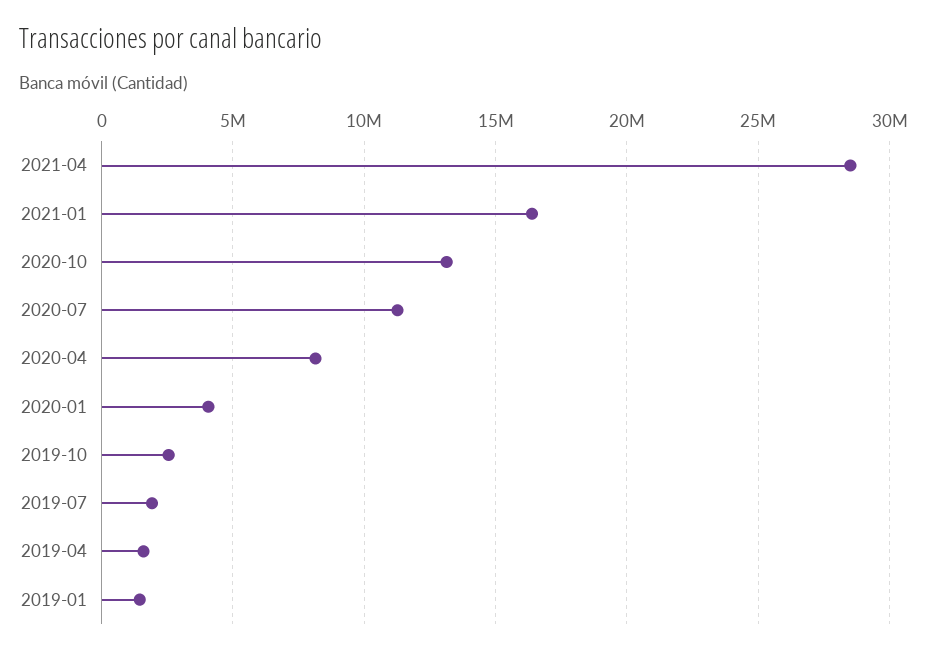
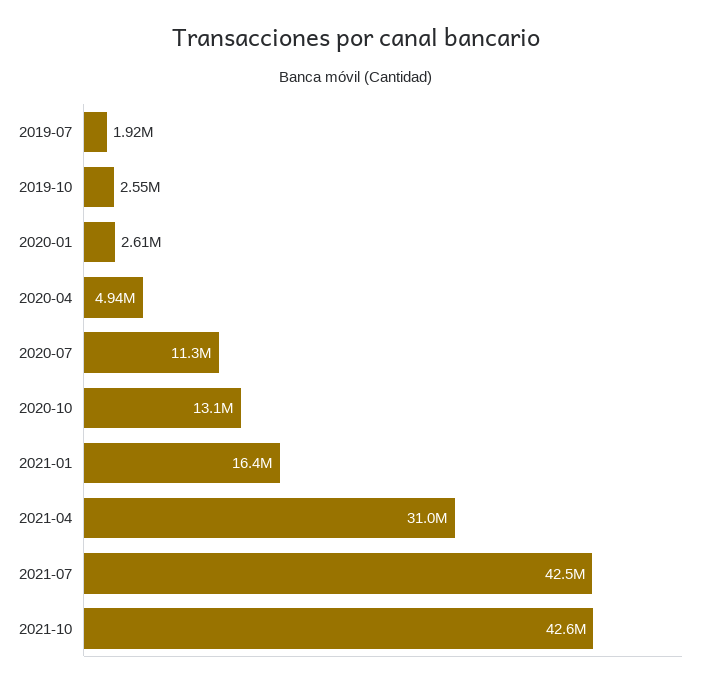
2021-04: 28500000 -> 31000000
2020-04: 8000000 -> 4940000
2020-01: 4000000 -> 2610000
2019-04: 1500000 -> none
2019-01: 1500000 -> none
2021-07: none -> 42500000
2021-10: none -> 42600000

